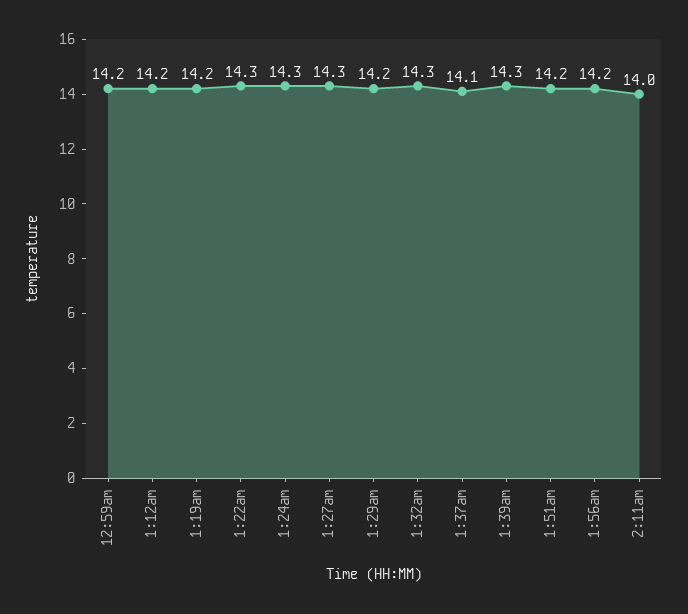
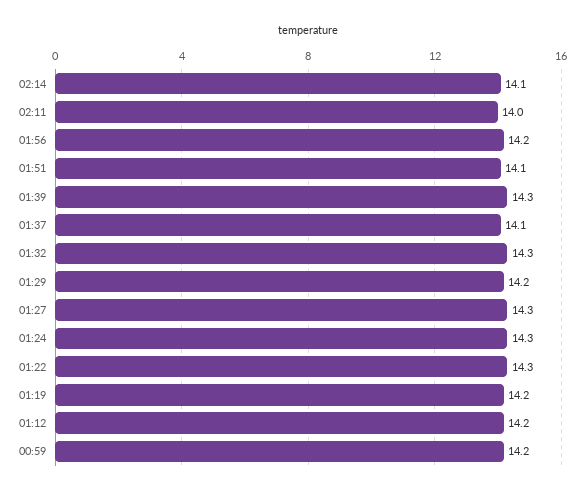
1:51am: 14.2 -> 14.1
02:14: none -> 14.1

